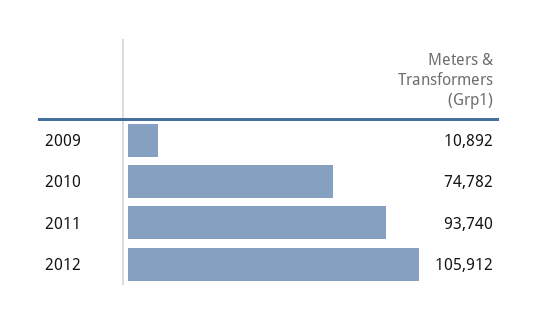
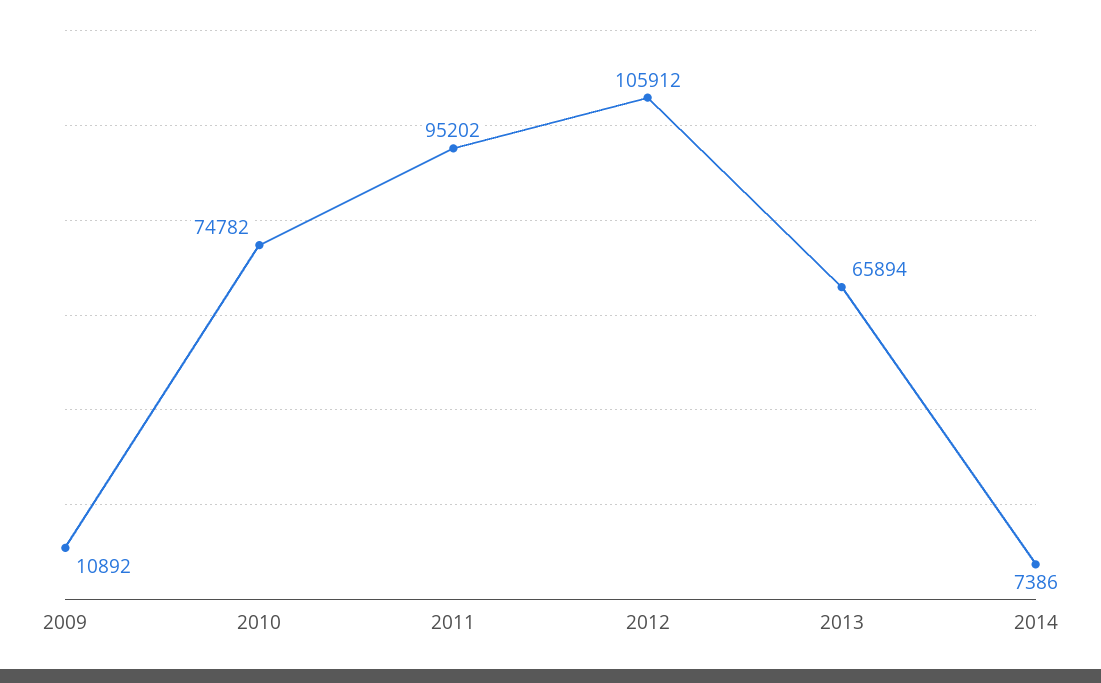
2011: 93740 -> 95202
2013: none -> 65894
2014: none -> 7386

